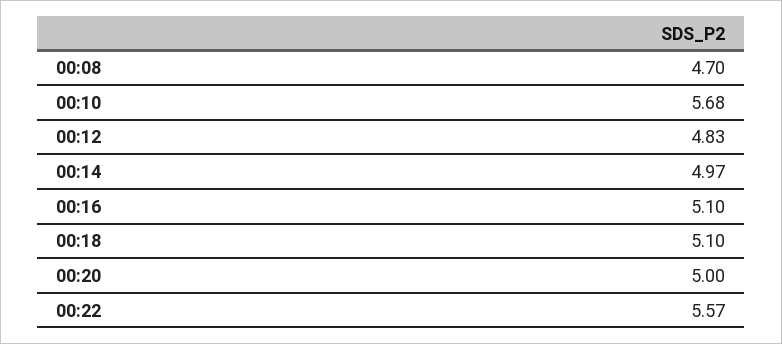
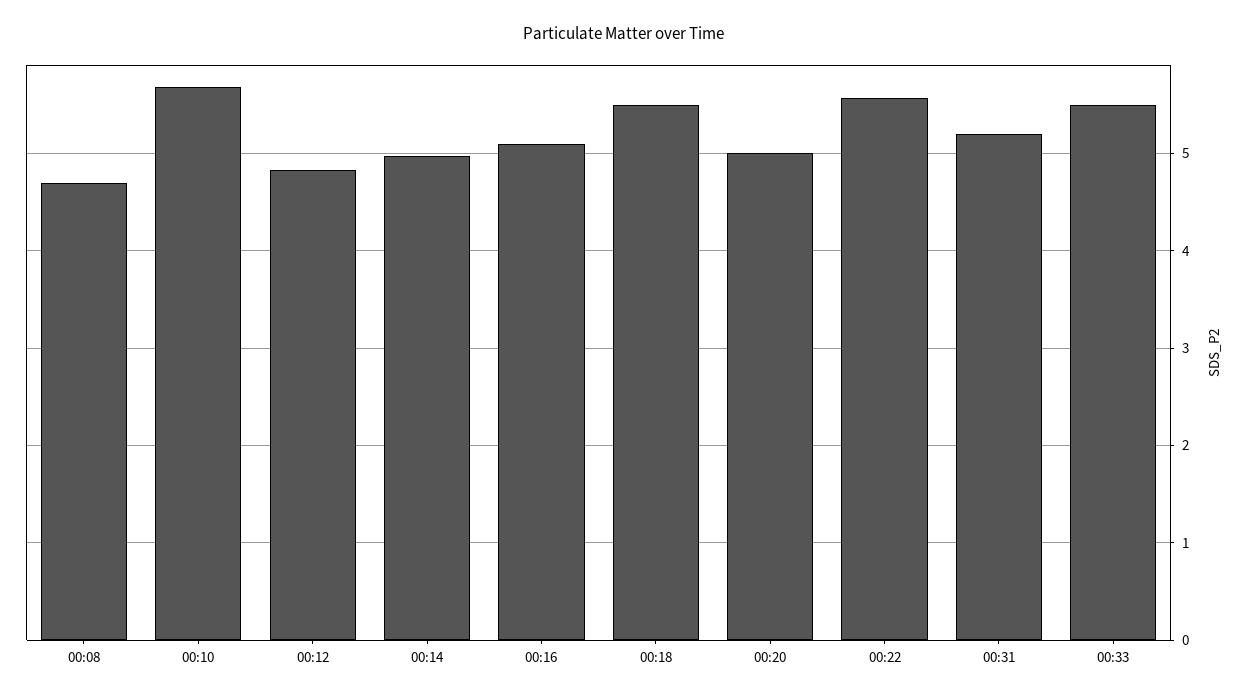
00:18: 5.1 -> 5.5
00:31: none -> 5.2
00:33: none -> 5.5

